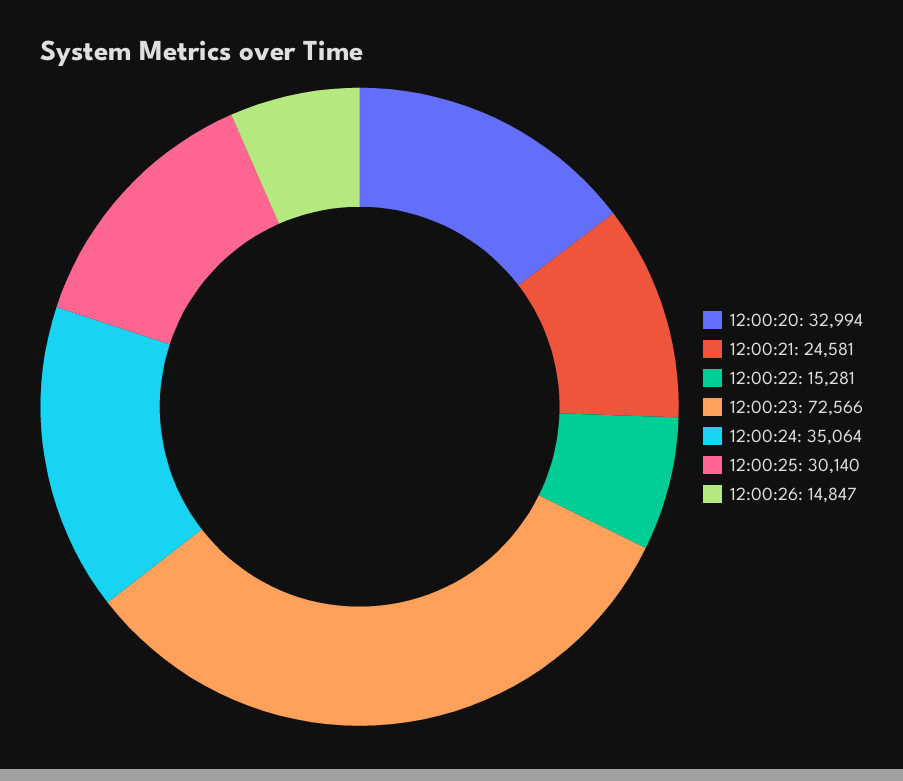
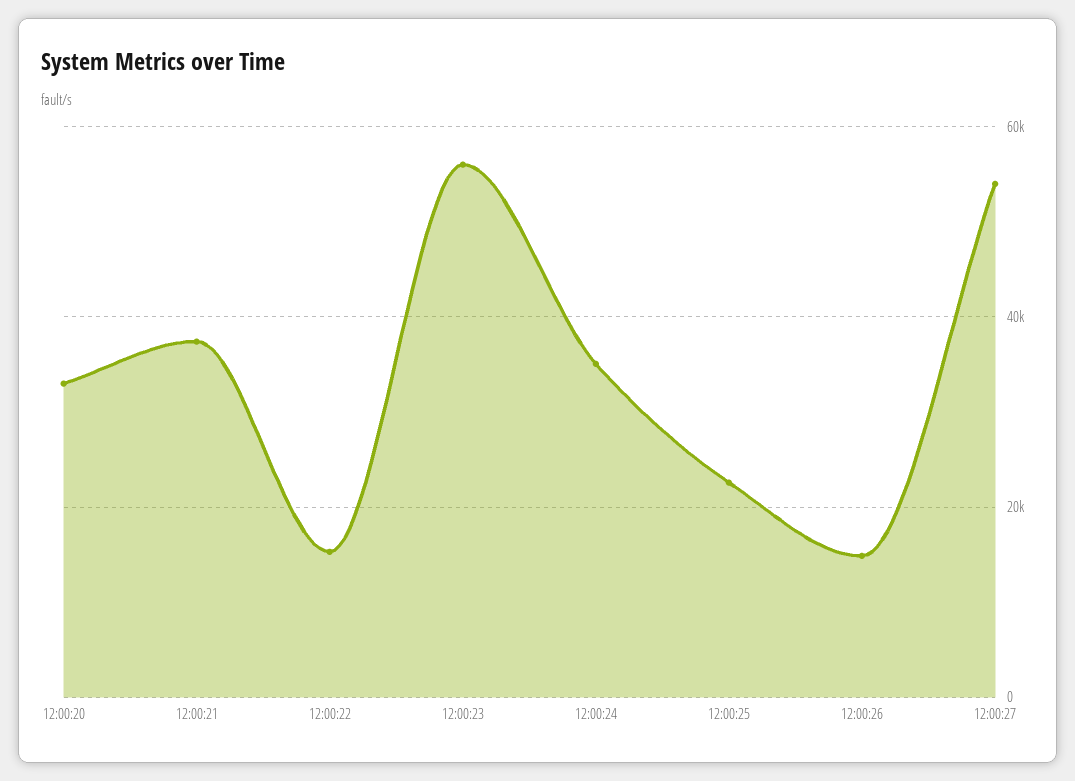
12:00:21: 24581 -> 38000
12:00:23: 72566 -> 56000
12:00:25: 30140 -> 22000
12:00:27: none -> 54000

